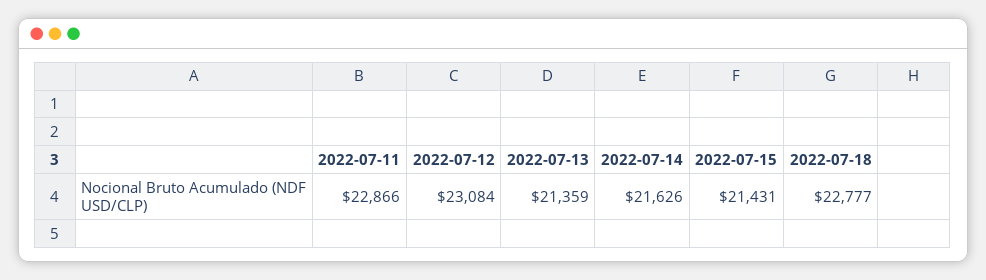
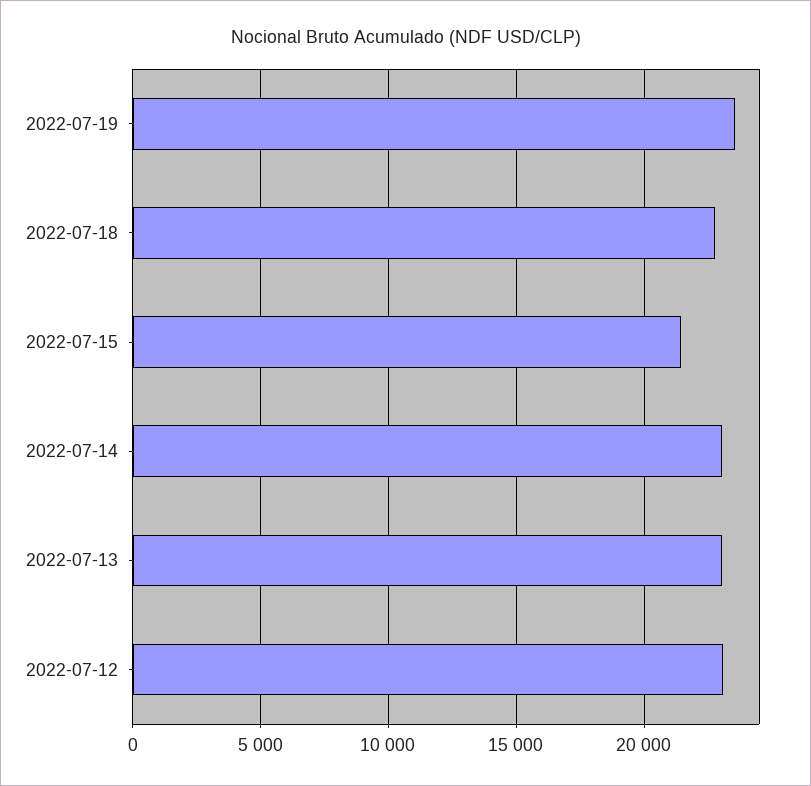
2022-07-11: 22866 -> none
2022-07-13: 21359 -> 23000
2022-07-14: 21626 -> 23000
2022-07-19: none -> 23500

